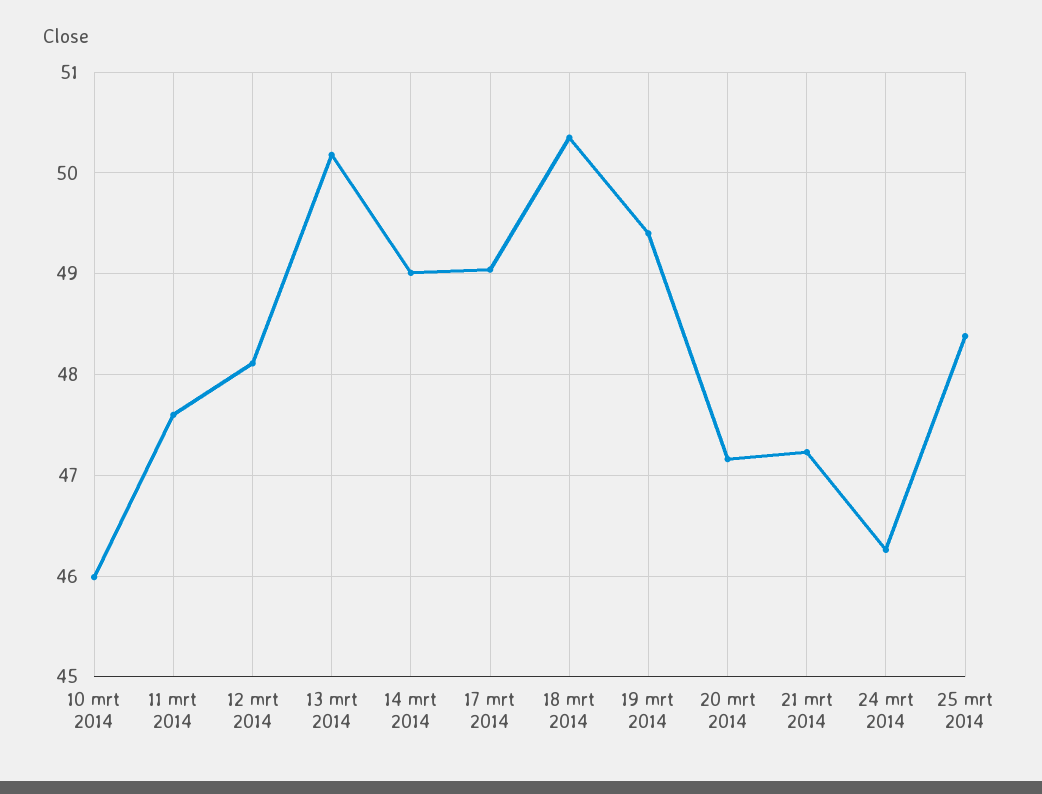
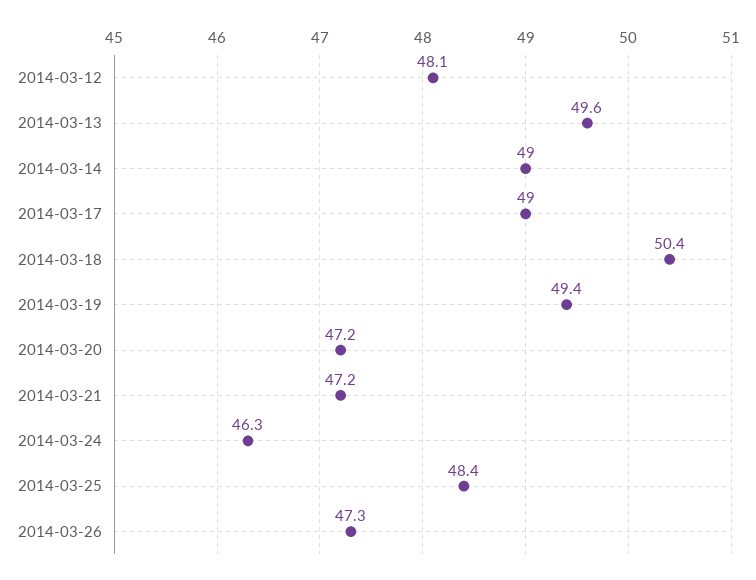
10 mrt 2014: 46 -> none
11 mrt 2014: 47.6 -> none
13 mrt 2014: 50.2 -> 49.6
2014-03-26: none -> 47.3

